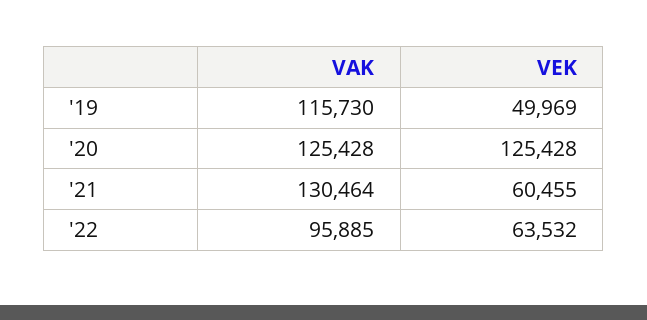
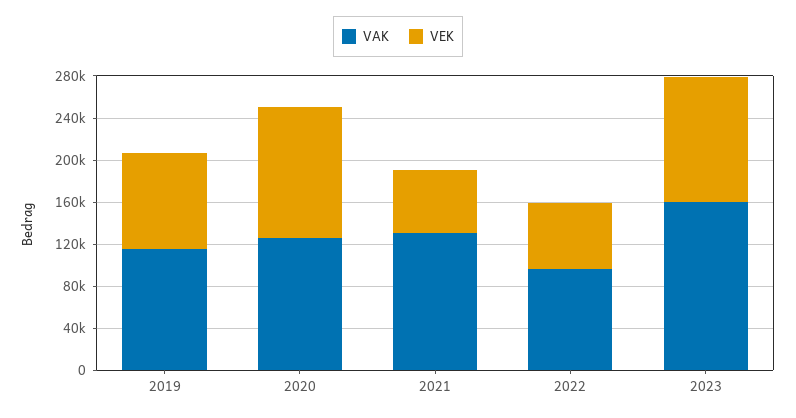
VEK, '19: 49969 -> 90000
VAK, 2023: none -> 160000
VEK, 2023: none -> 120000

